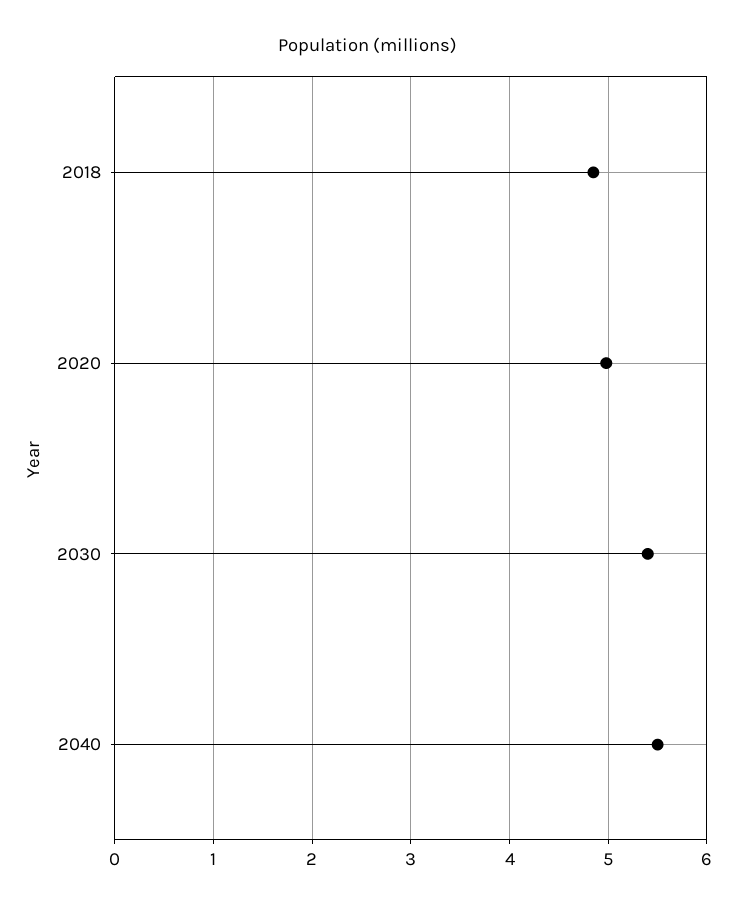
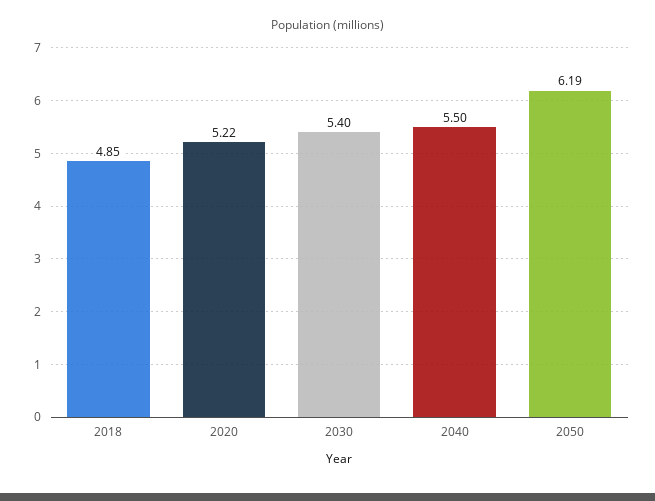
2020: 5 -> 5.22
2050: none -> 6.19

